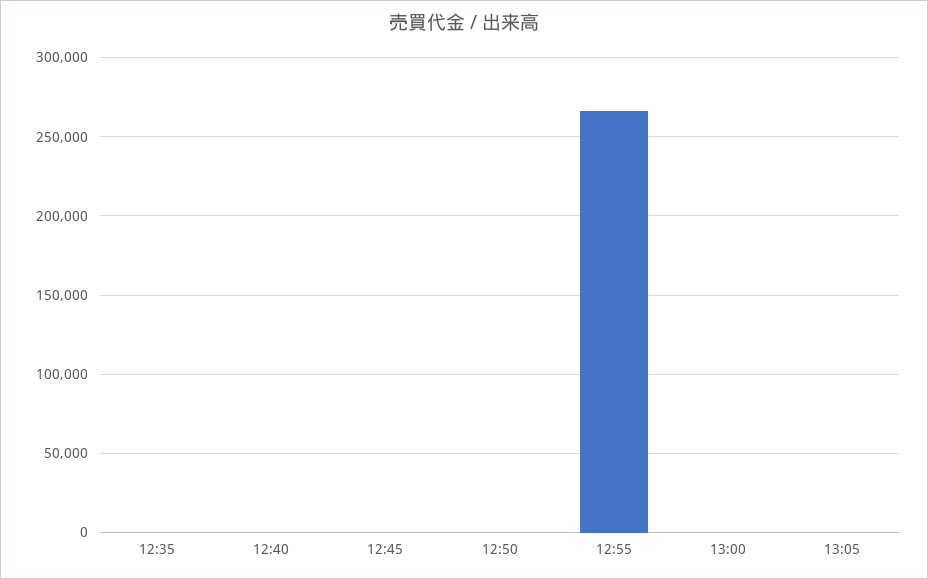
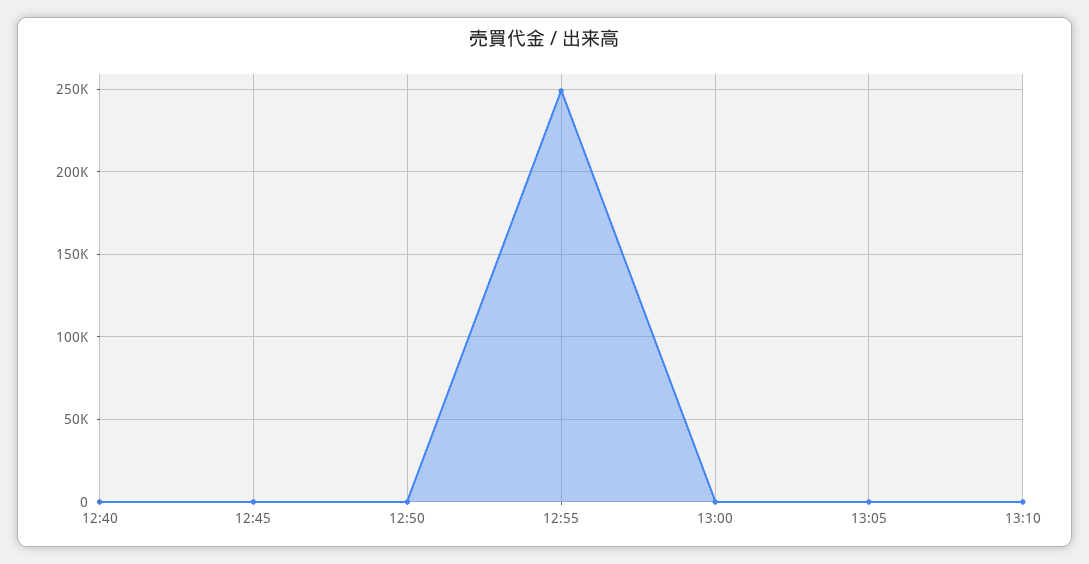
12:35: 0 -> none
12:55: 265000 -> 250000
13:10: none -> 0

